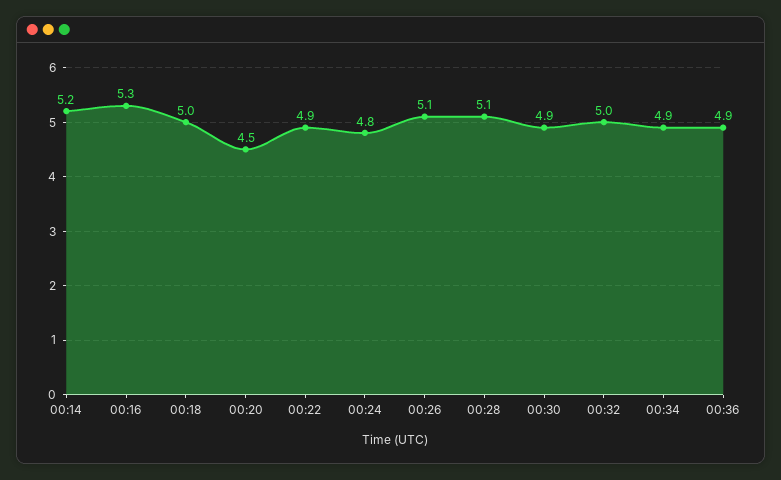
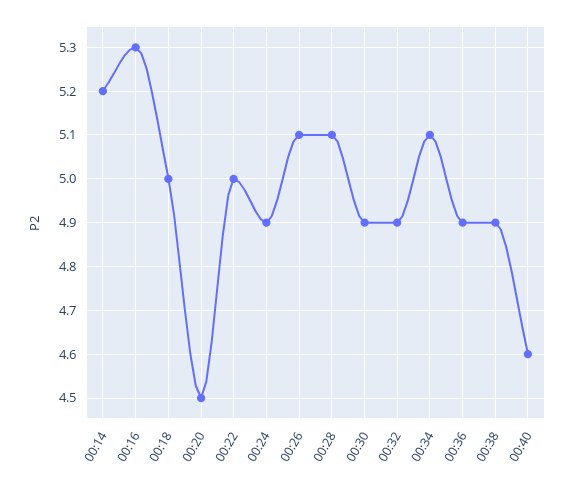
00:22: 4.9 -> 5
00:24: 4.8 -> 4.9
00:32: 5 -> 4.9
00:34: 4.9 -> 5.1
00:38: none -> 4.9
00:40: none -> 4.6

